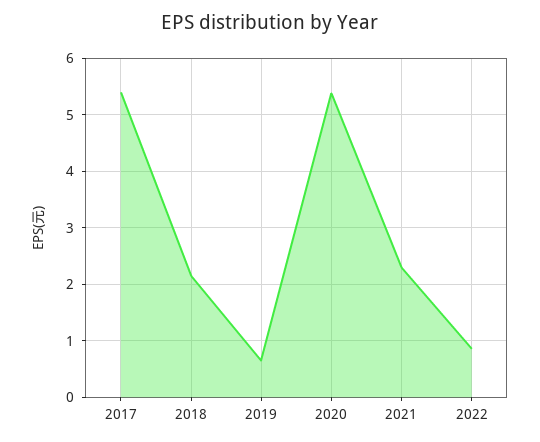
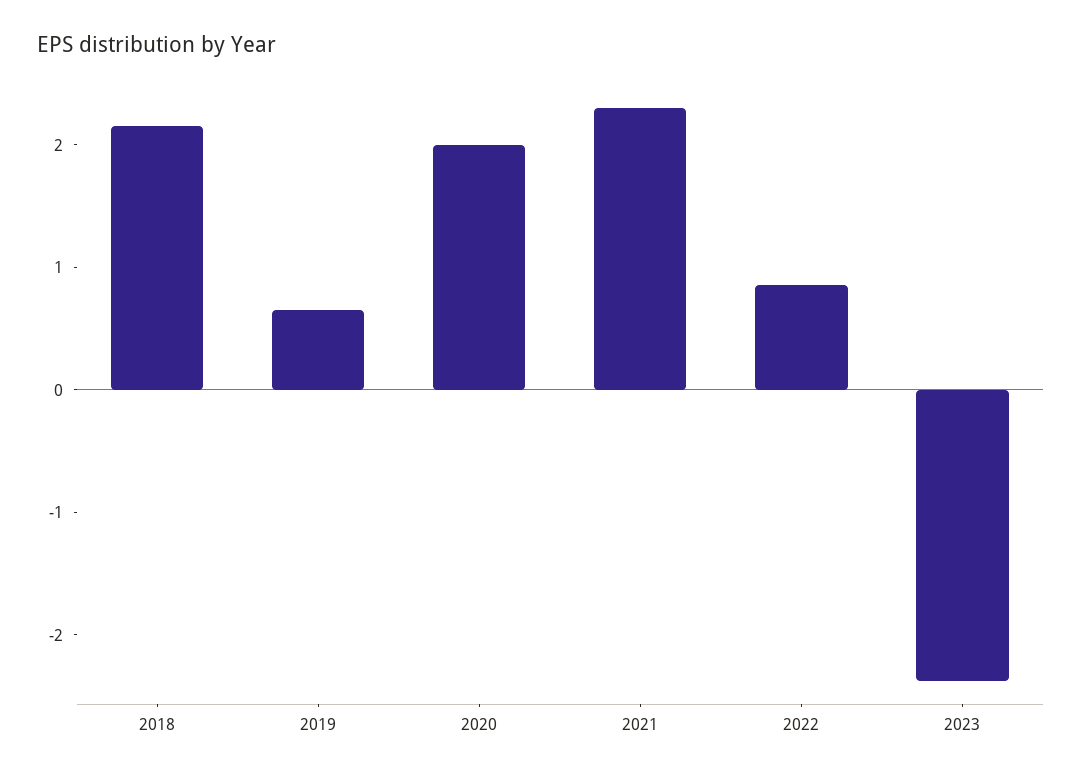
2017: 5.4 -> none
2020: 5.4 -> 2
2023: none -> -2.4

